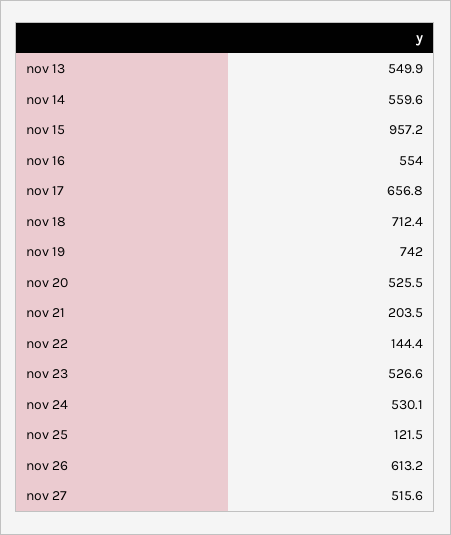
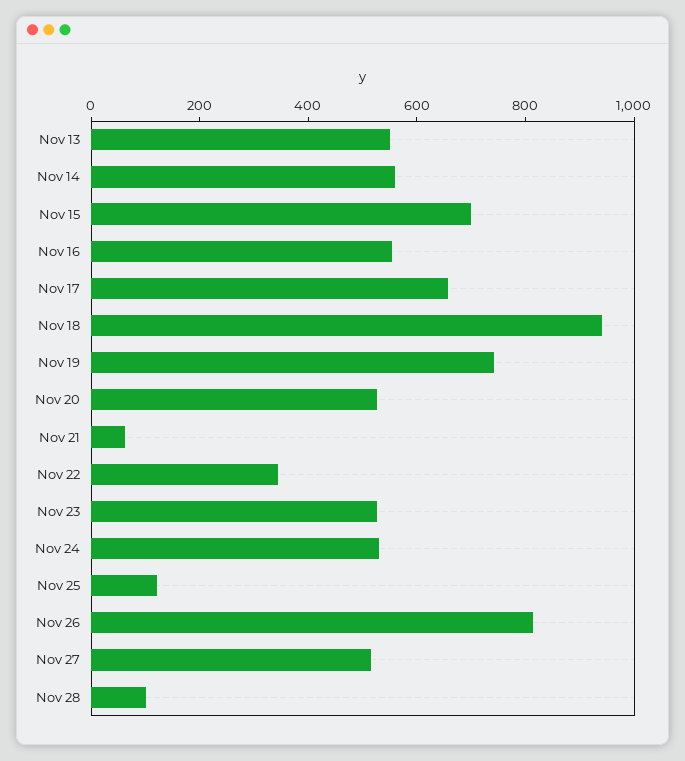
nov 15: 957.2 -> 700
nov 18: 712.4 -> 950
nov 21: 203.5 -> 50
nov 22: 144.4 -> 350
nov 26: 613.2 -> 800
Nov 28: none -> 100

